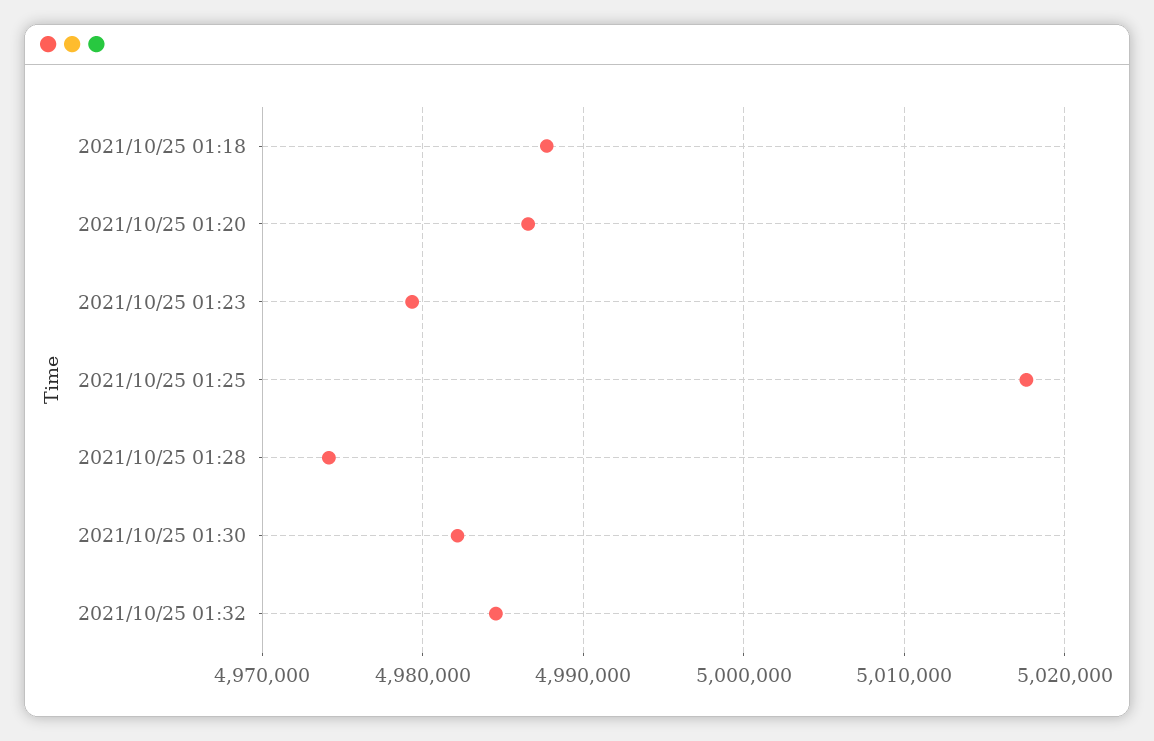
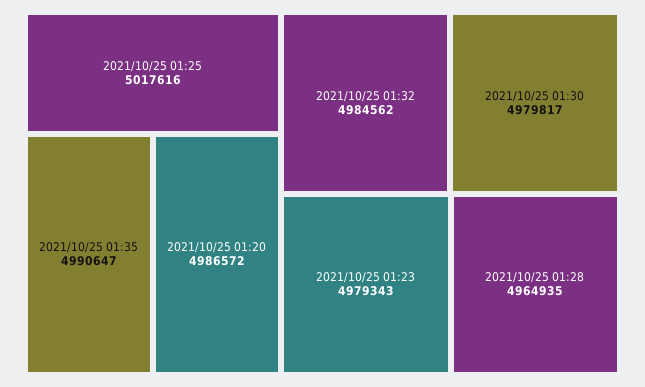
2021/10/25 01:18: 4988000 -> none
2021/10/25 01:28: 4974000 -> 4964935
2021/10/25 01:30: 4982000 -> 4979817
2021/10/25 01:35: none -> 4990647

